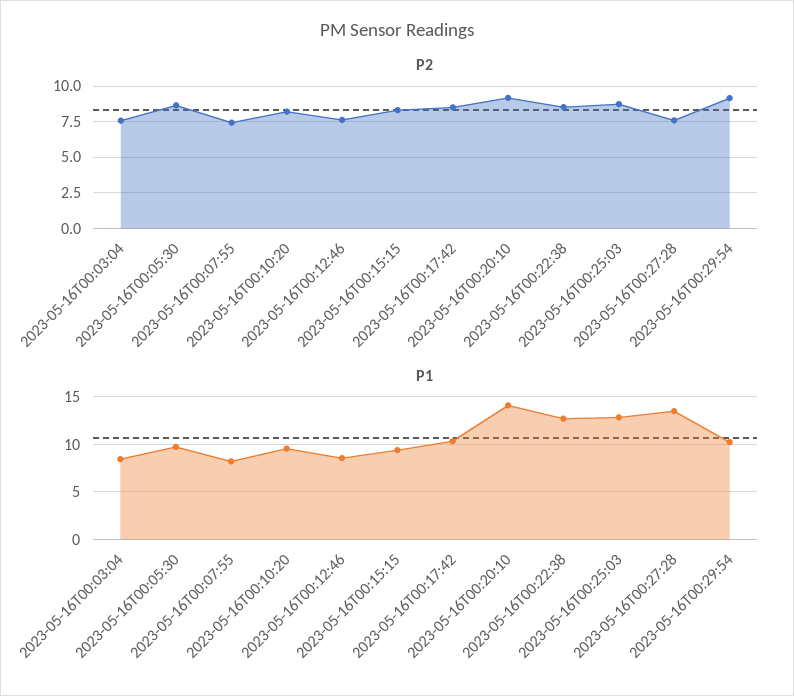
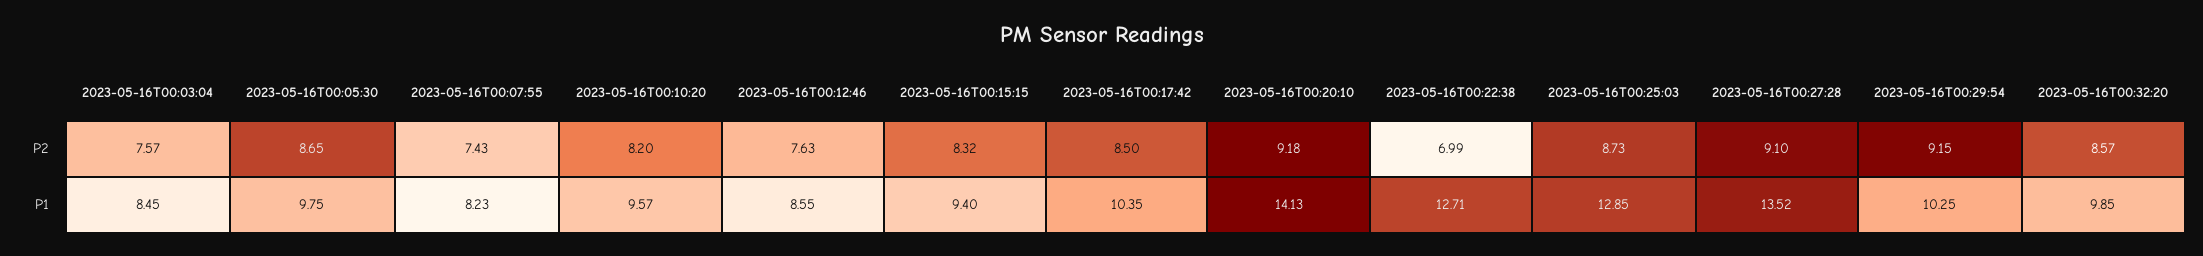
P2, 2023-05-16T00:22:38: 8.5 -> 6.99
P2, 2023-05-16T00:27:28: 7.5 -> 9.1
P2, 2023-05-16T00:32:20: none -> 8.57
P1, 2023-05-16T00:32:20: none -> 9.85

